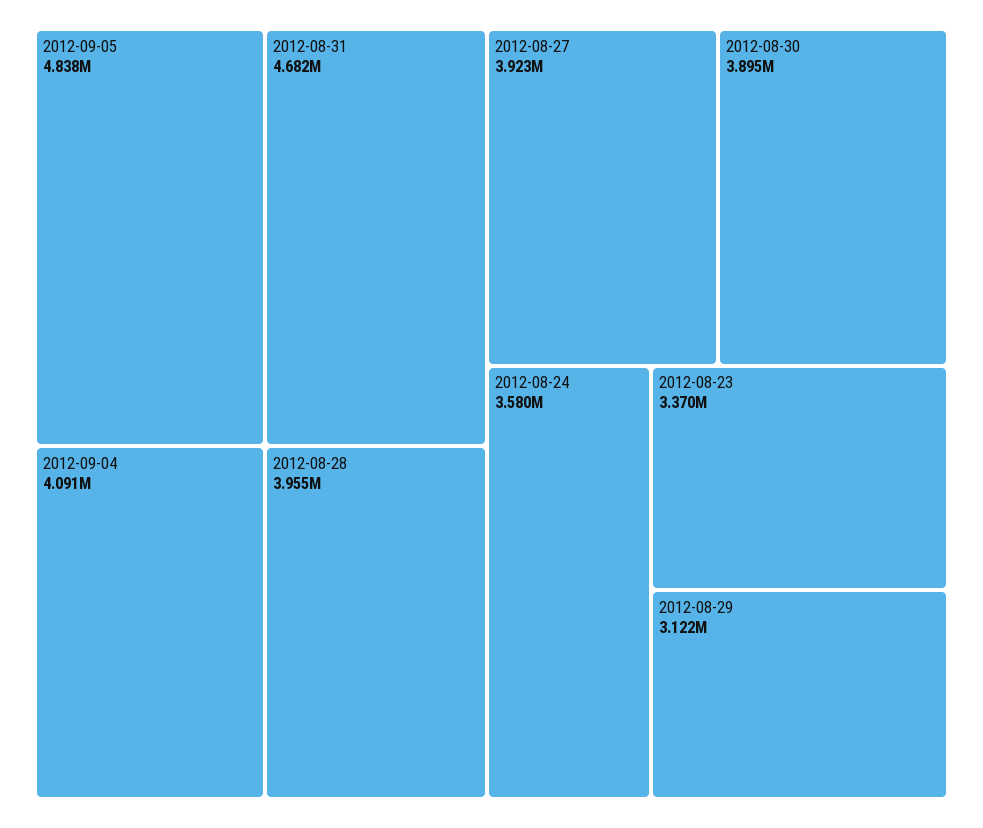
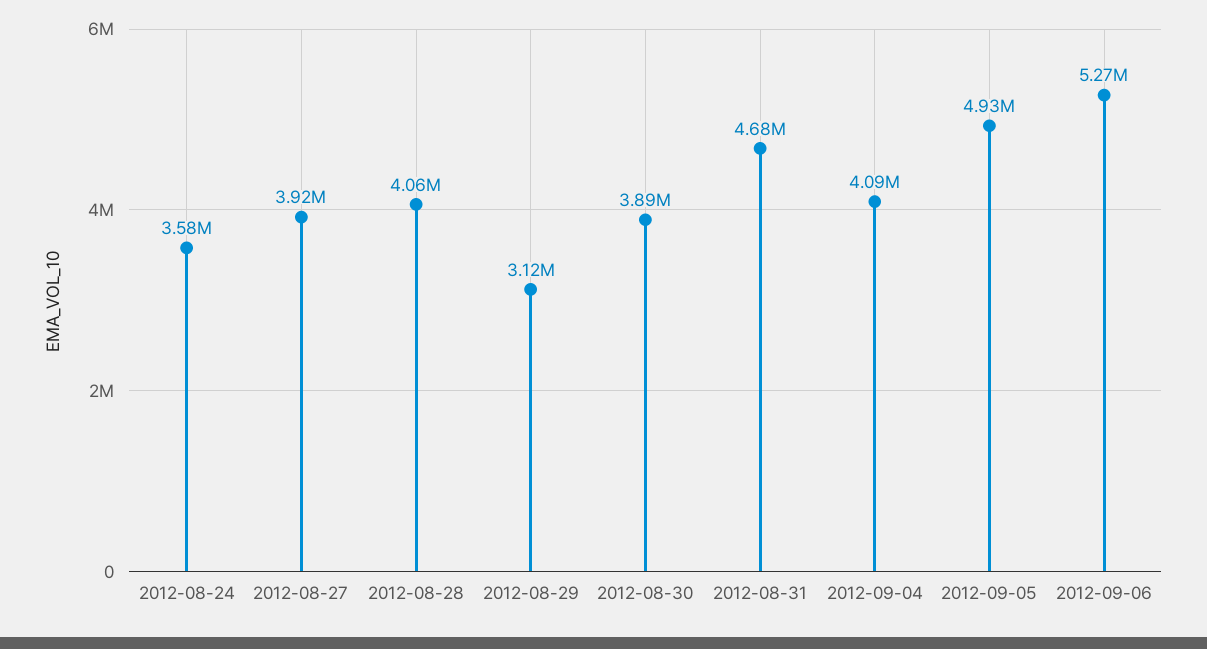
2012-09-05: 4838000 -> 4930000
2012-08-28: 3955000 -> 4060000
2012-08-23: 3370000 -> none
2012-09-06: none -> 5270000

